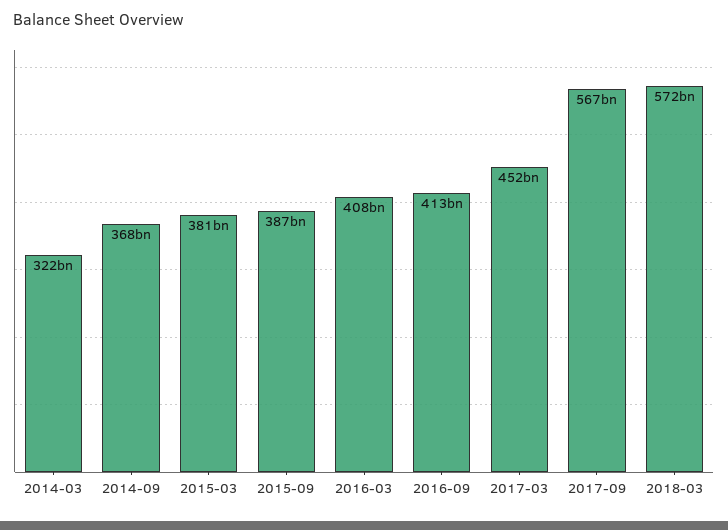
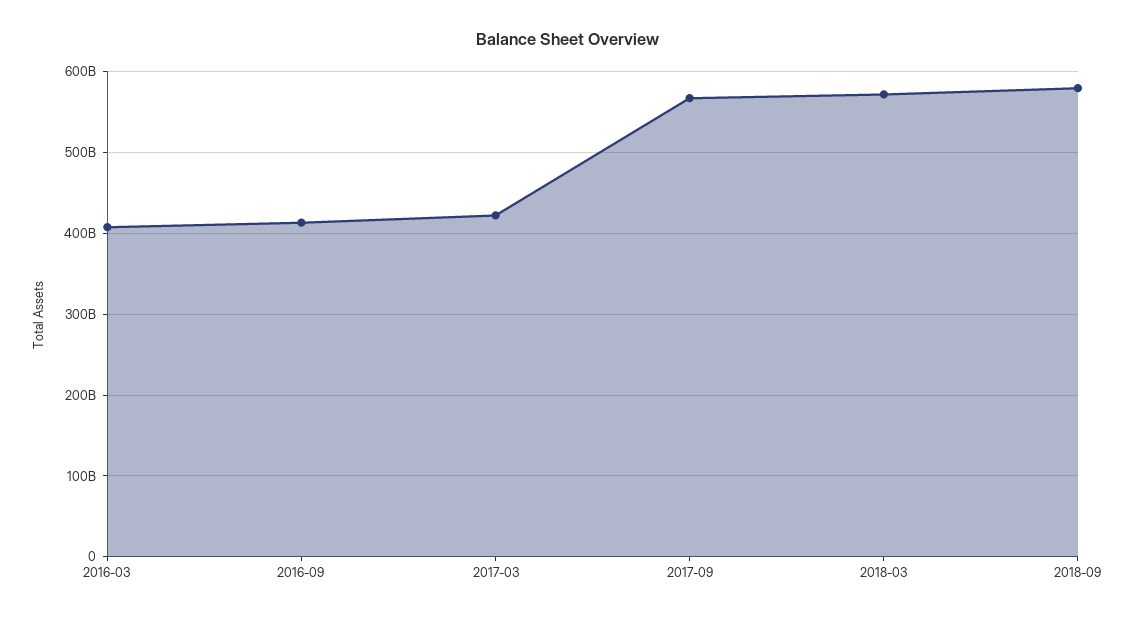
2014-03: 322000000000 -> none
2014-09: 368000000000 -> none
2015-03: 381000000000 -> none
2015-09: 387000000000 -> none
2017-03: 452000000000 -> 420000000000
2018-09: none -> 580000000000

